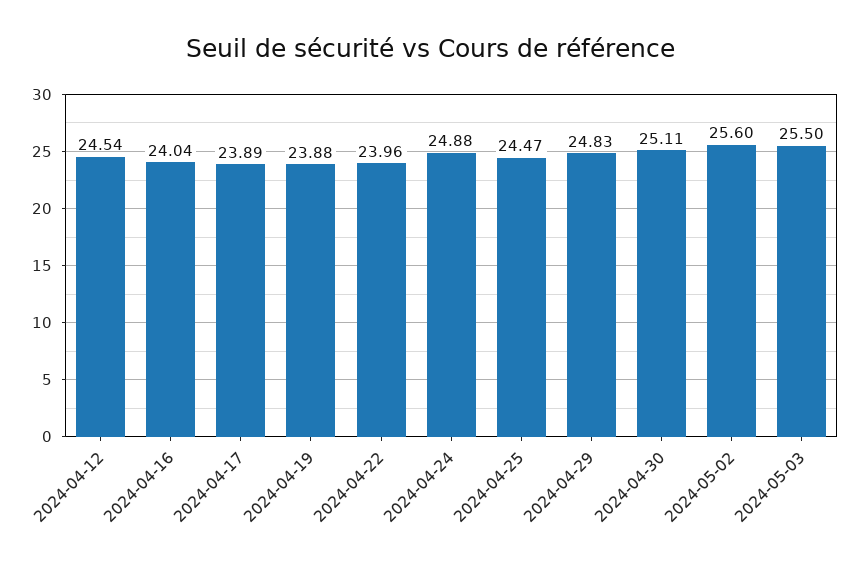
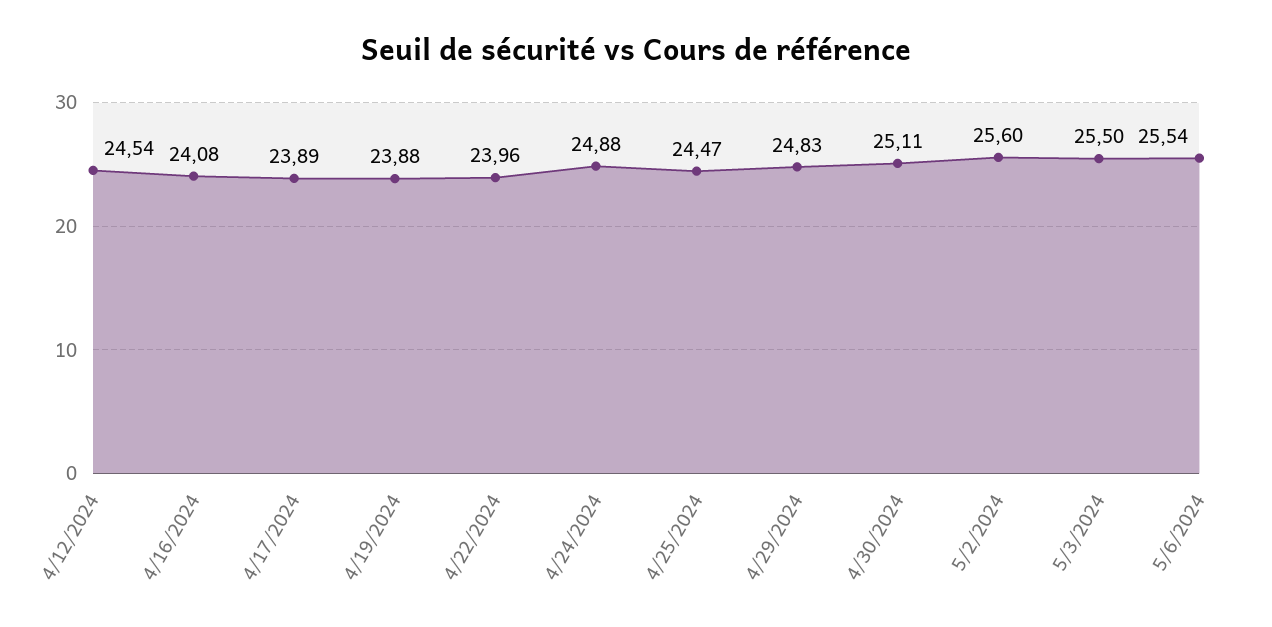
2024-04-16: 24.04 -> 24.08
5/6/2024: none -> 25.54

